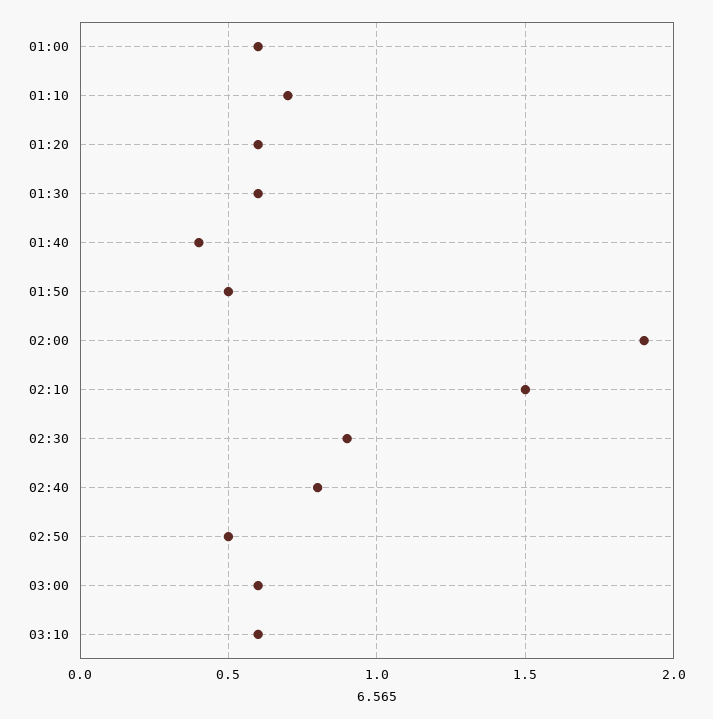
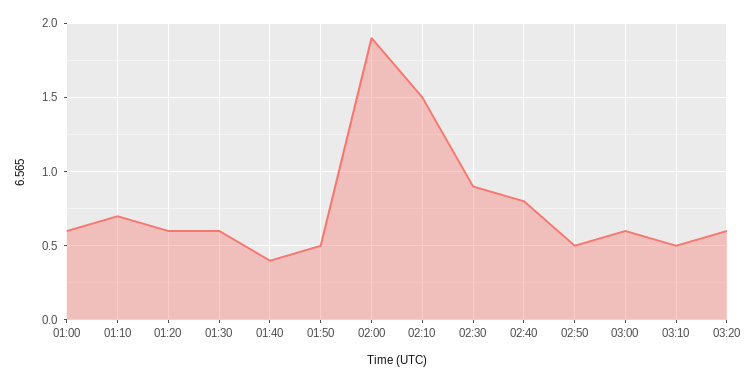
03:10: 0.6 -> 0.5
03:20: none -> 0.6

